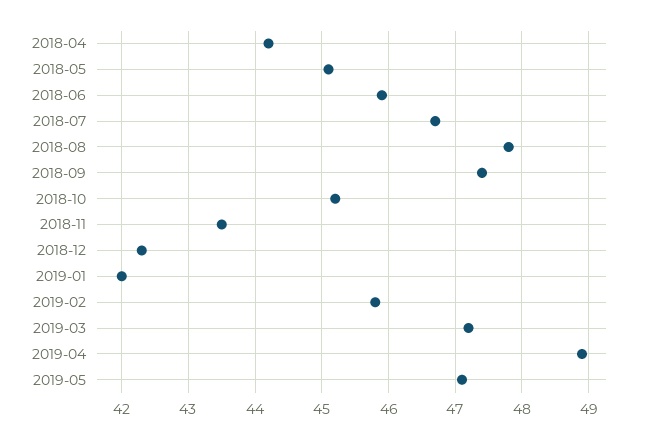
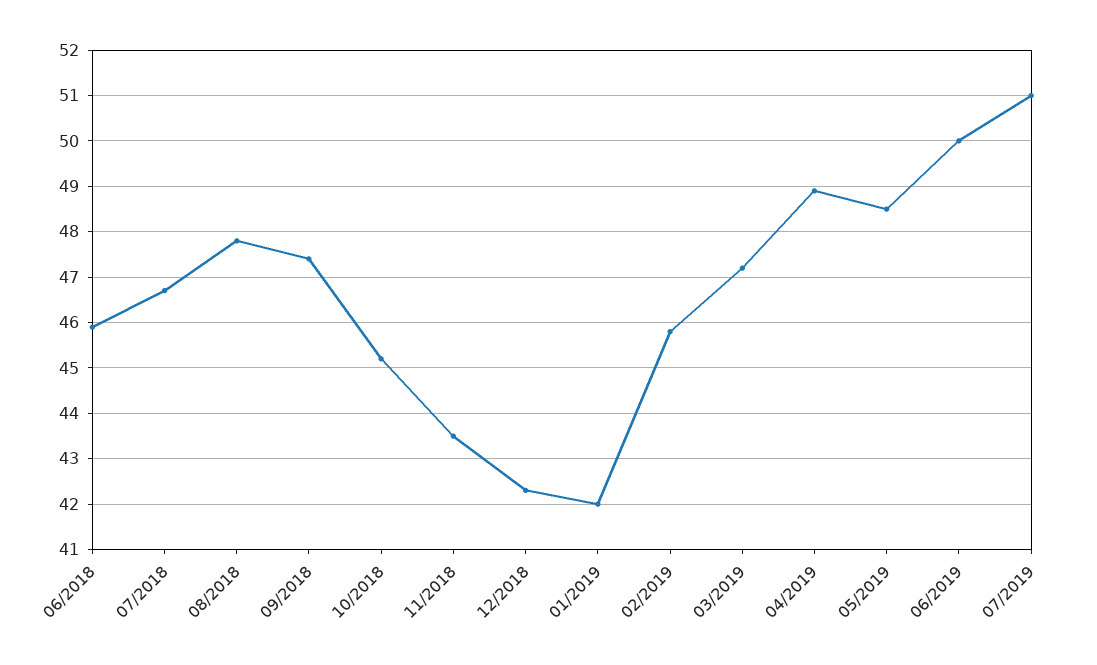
2018-04: 44.2 -> none
2018-05: 45.1 -> none
2019-05: 47.1 -> 48.5
06/2019: none -> 50
07/2019: none -> 51

